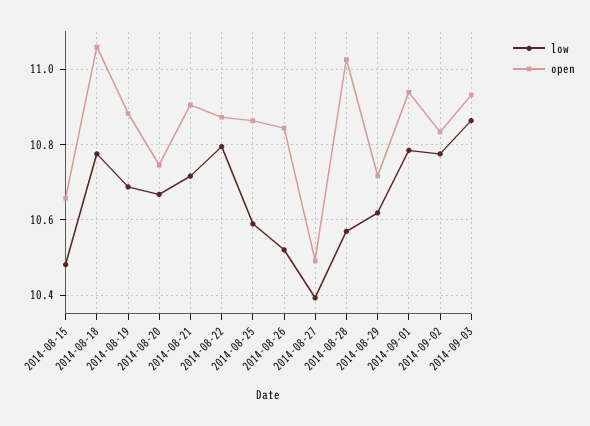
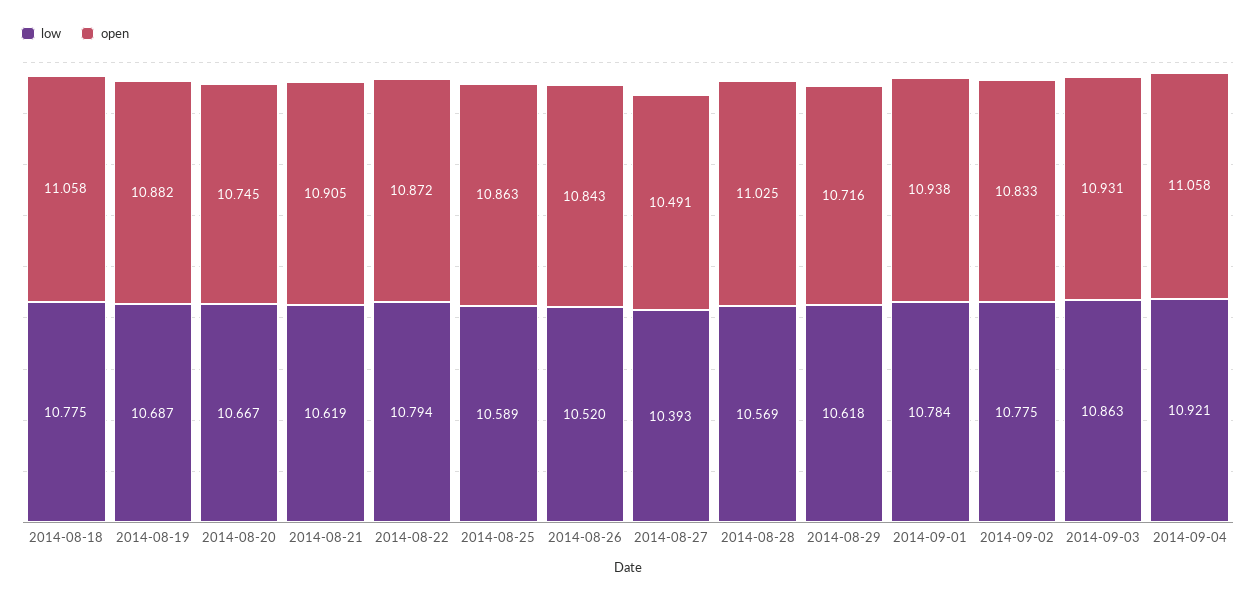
low, 2014-08-15: 10.48 -> none
open, 2014-08-15: 10.66 -> none
low, 2014-08-21: 10.72 -> 10.619
low, 2014-09-04: none -> 10.921
open, 2014-09-04: none -> 11.058

